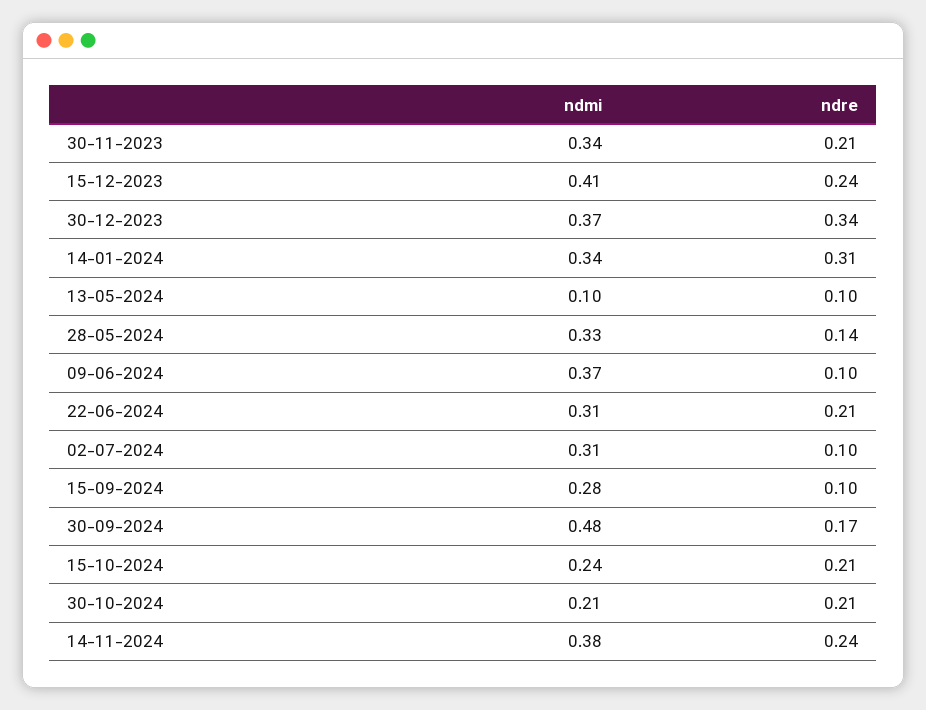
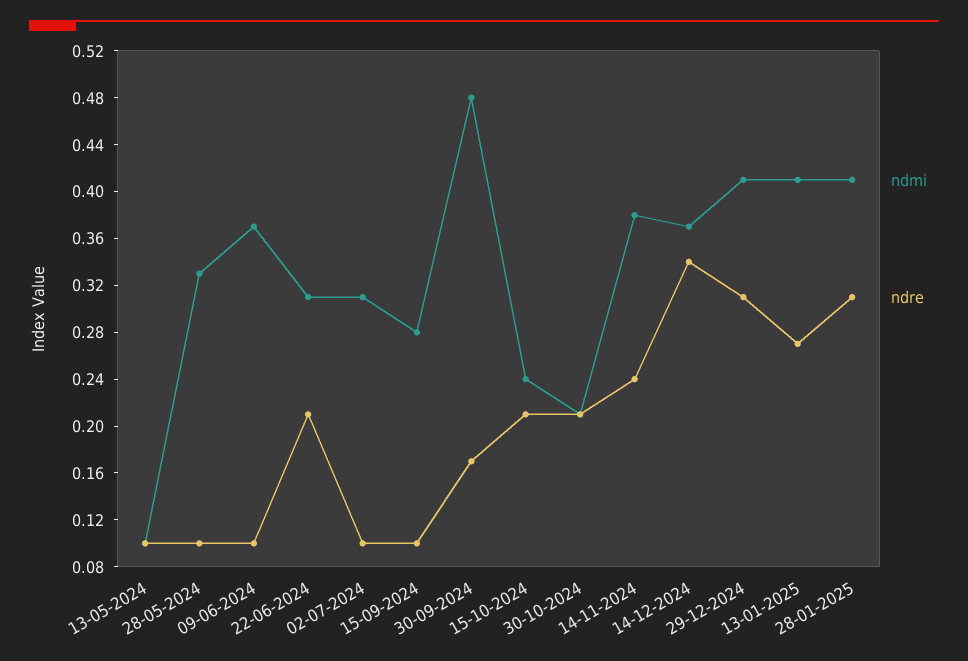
ndmi, 30-11-2023: 0.34 -> none
ndre, 30-11-2023: 0.21 -> none
ndmi, 15-12-2023: 0.41 -> none
ndre, 15-12-2023: 0.24 -> none
ndmi, 30-12-2023: 0.37 -> none
ndre, 30-12-2023: 0.34 -> none
ndmi, 14-01-2024: 0.34 -> none
ndre, 14-01-2024: 0.31 -> none
ndre, 28-05-2024: 0.14 -> 0.1
ndmi, 14-12-2024: none -> 0.37
ndre, 14-12-2024: none -> 0.34
ndmi, 29-12-2024: none -> 0.41
ndre, 29-12-2024: none -> 0.31
ndmi, 13-01-2025: none -> 0.41
ndre, 13-01-2025: none -> 0.27
ndmi, 28-01-2025: none -> 0.41
ndre, 28-01-2025: none -> 0.31

